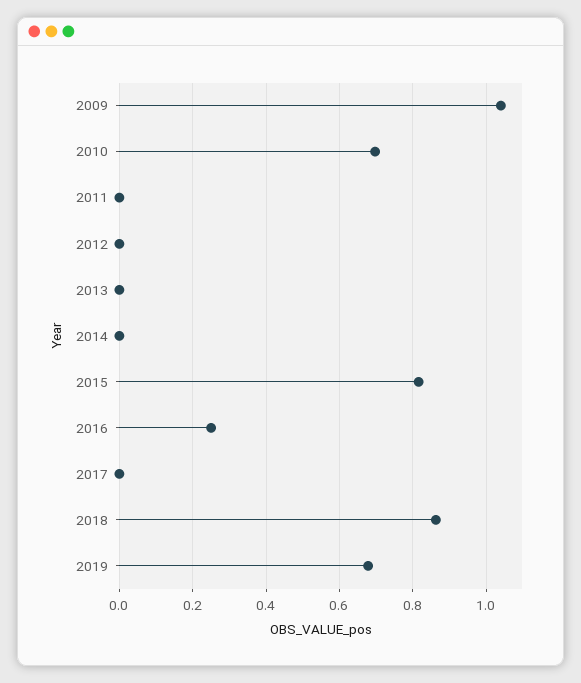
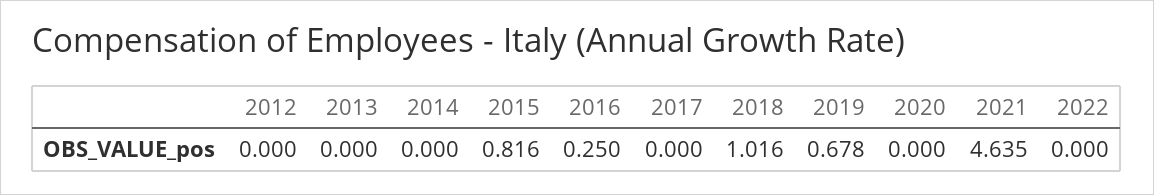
2009: 1.04 -> none
2010: 0.7 -> none
2011: 0 -> none
2018: 0.86 -> 1.016
2020: none -> 0
2021: none -> 4.635
2022: none -> 0

